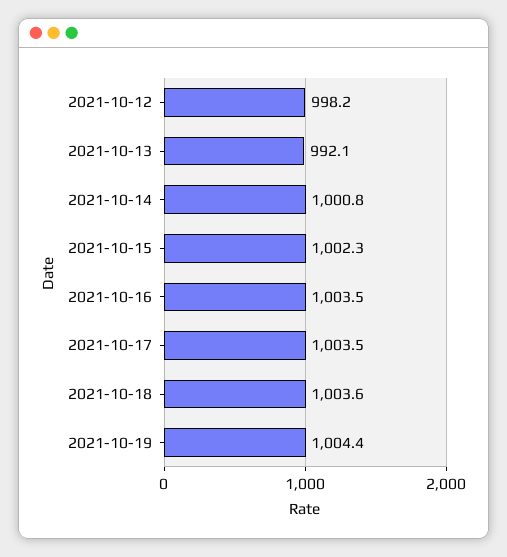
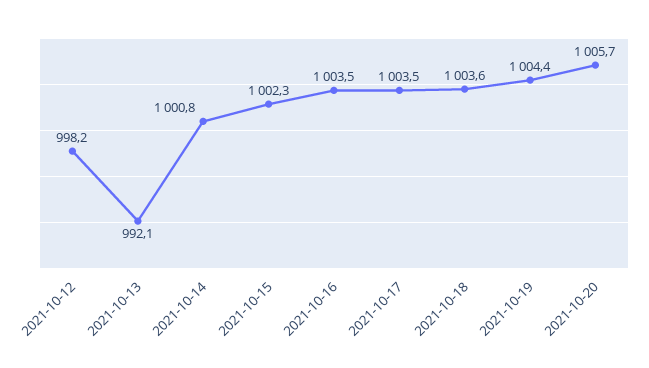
2021-10-20: none -> 1005.7

